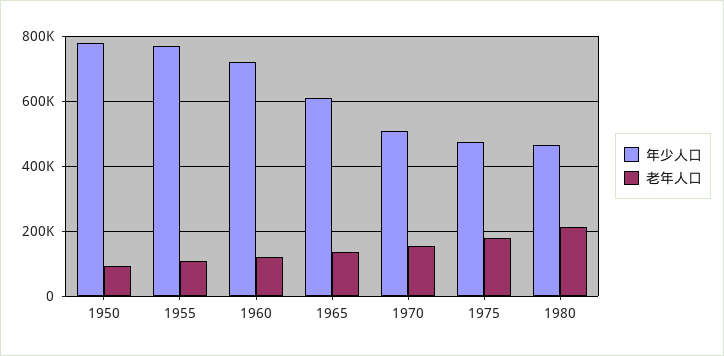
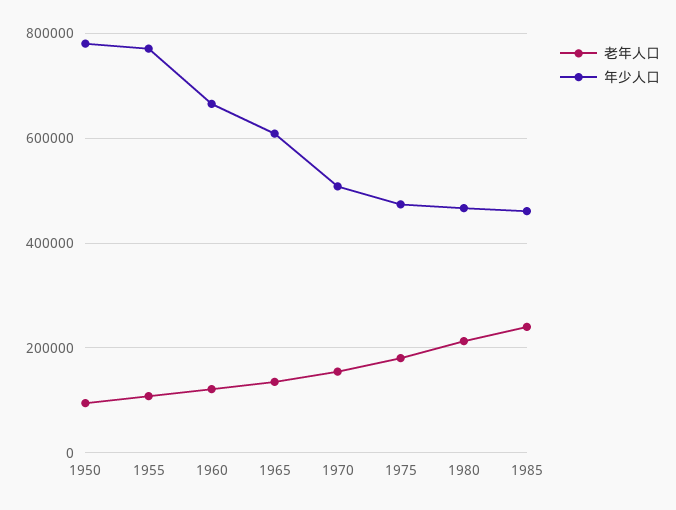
年少人口, 1960: 720000 -> 660000
老年人口, 1985: none -> 240000
年少人口, 1985: none -> 460000

